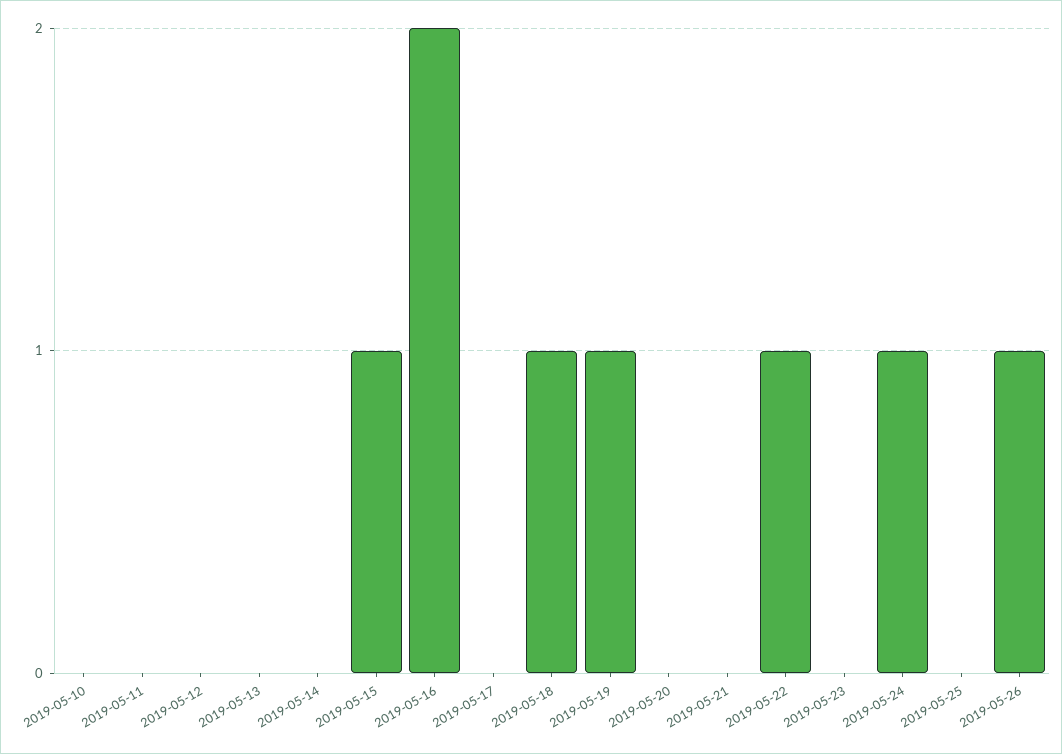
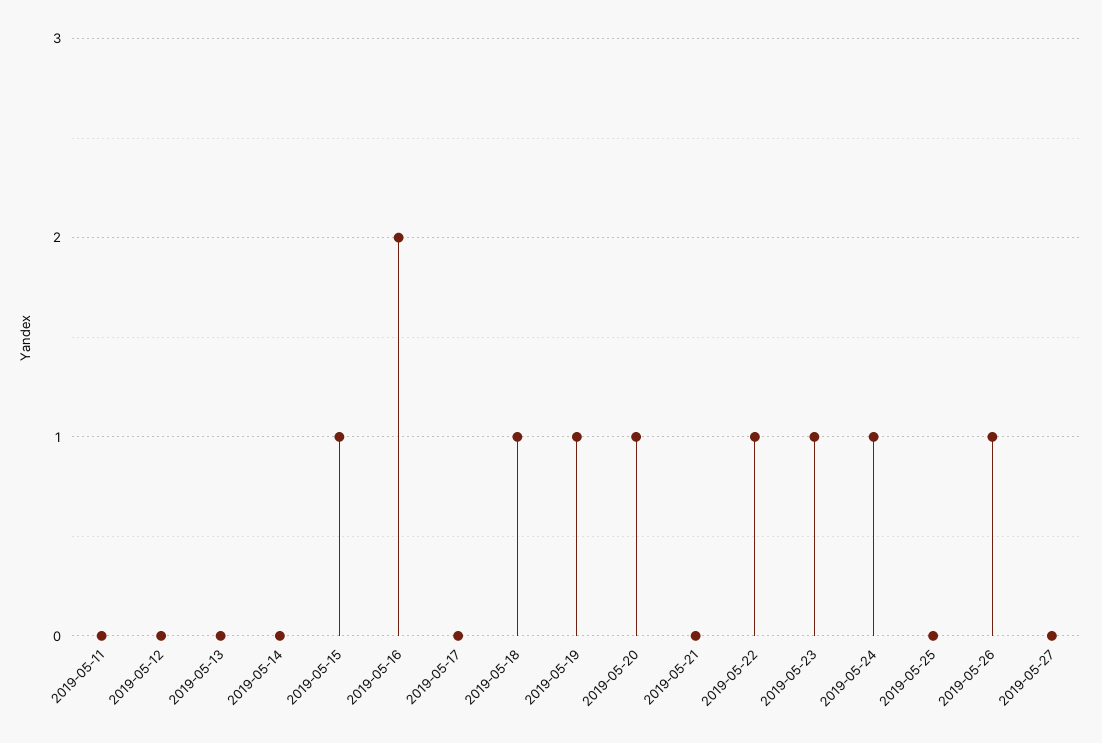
2019-05-10: 0 -> none
2019-05-20: 0 -> 1
2019-05-23: 0 -> 1
2019-05-27: none -> 0

